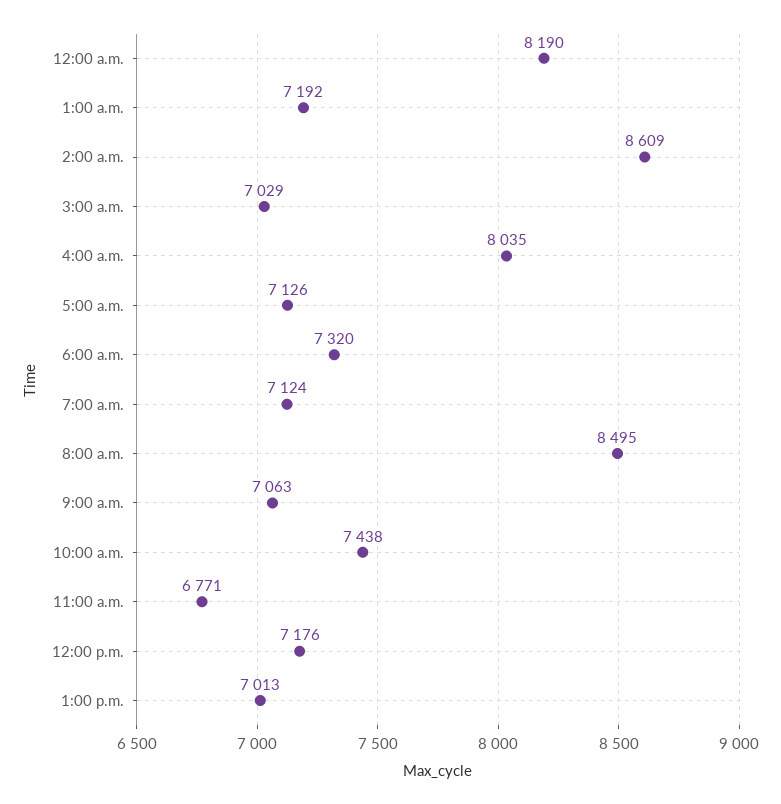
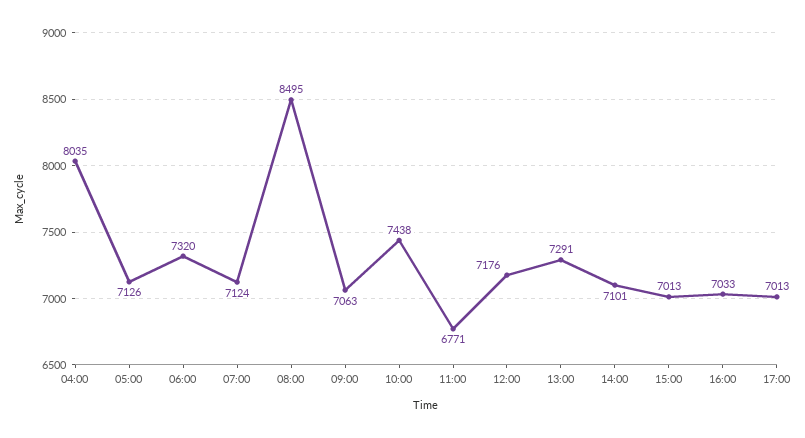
12:00 a.m.: 8190 -> none
1:00 a.m.: 7192 -> none
2:00 a.m.: 8609 -> none
3:00 a.m.: 7029 -> none
1:00 p.m.: 7013 -> 7291
14:00: none -> 7101
15:00: none -> 7013
16:00: none -> 7033
17:00: none -> 7013

